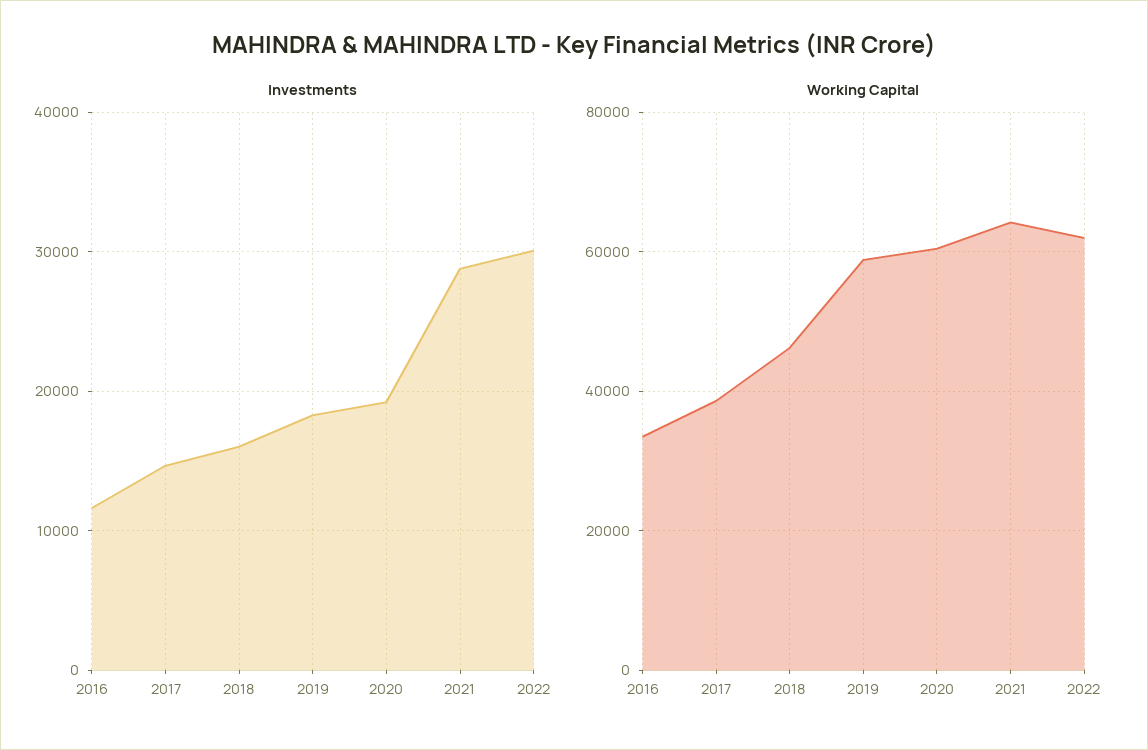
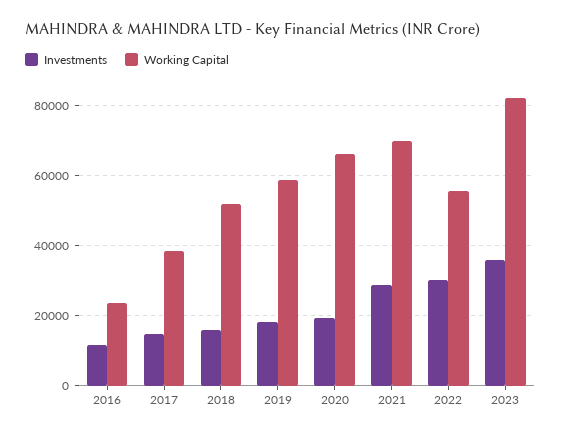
Working Capital, 2016: 34000 -> 24000
Working Capital, 2018: 46000 -> 52000
Working Capital, 2020: 60000 -> 66000
Working Capital, 2021: 64000 -> 70000
Working Capital, 2022: 62000 -> 56000
Investments, 2023: none -> 36000
Working Capital, 2023: none -> 82000

